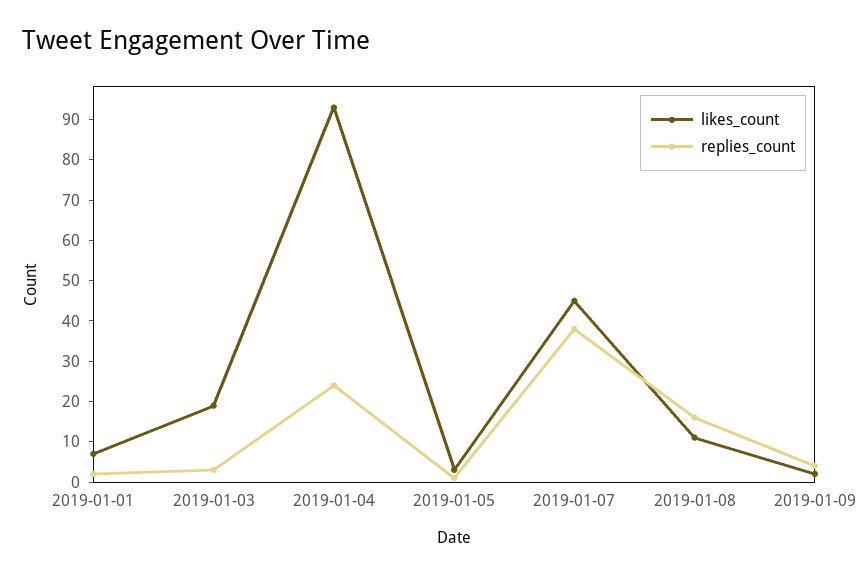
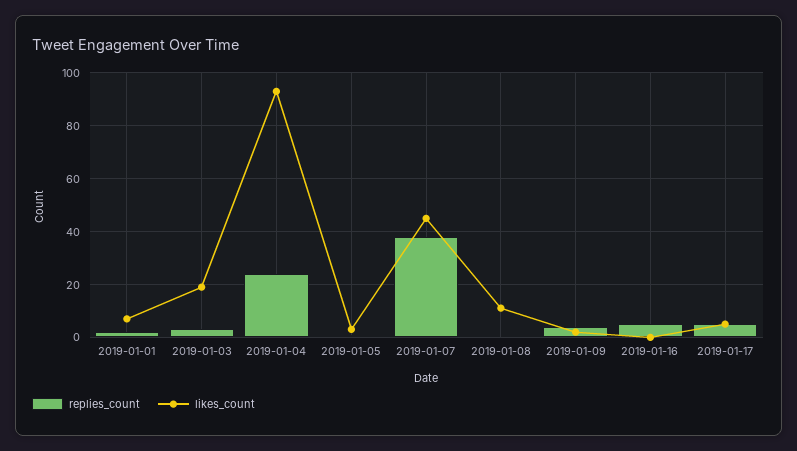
replies_count, 2019-01-08: 15 -> 0
replies_count, 2019-01-16: none -> 5
likes_count, 2019-01-16: none -> 0
replies_count, 2019-01-17: none -> 5
likes_count, 2019-01-17: none -> 5

